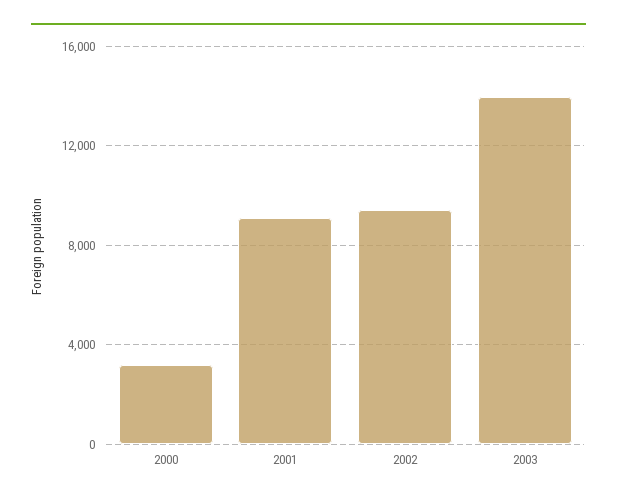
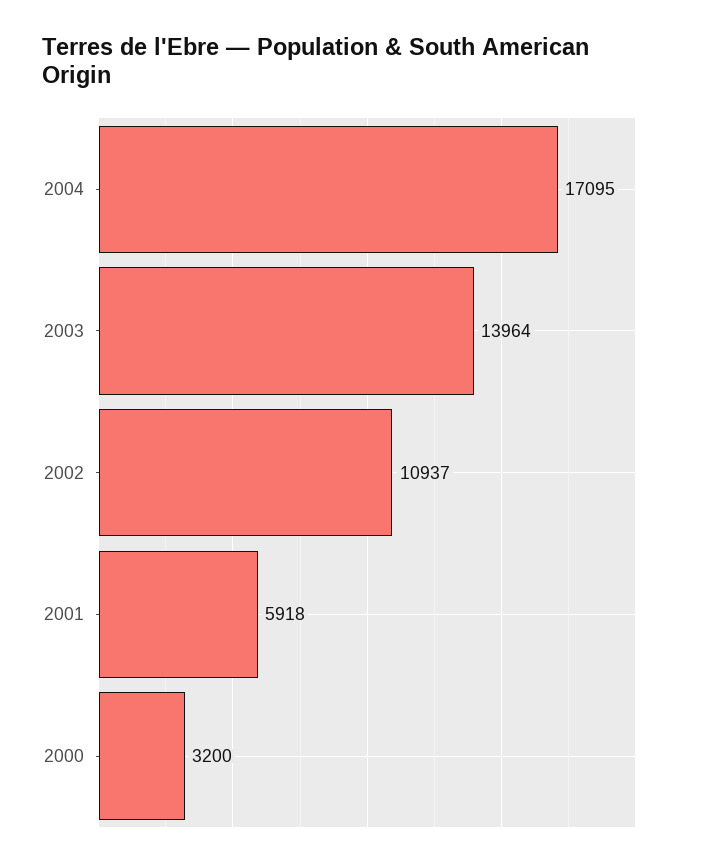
2001: 9000 -> 5918
2002: 9500 -> 10937
2004: none -> 17095

